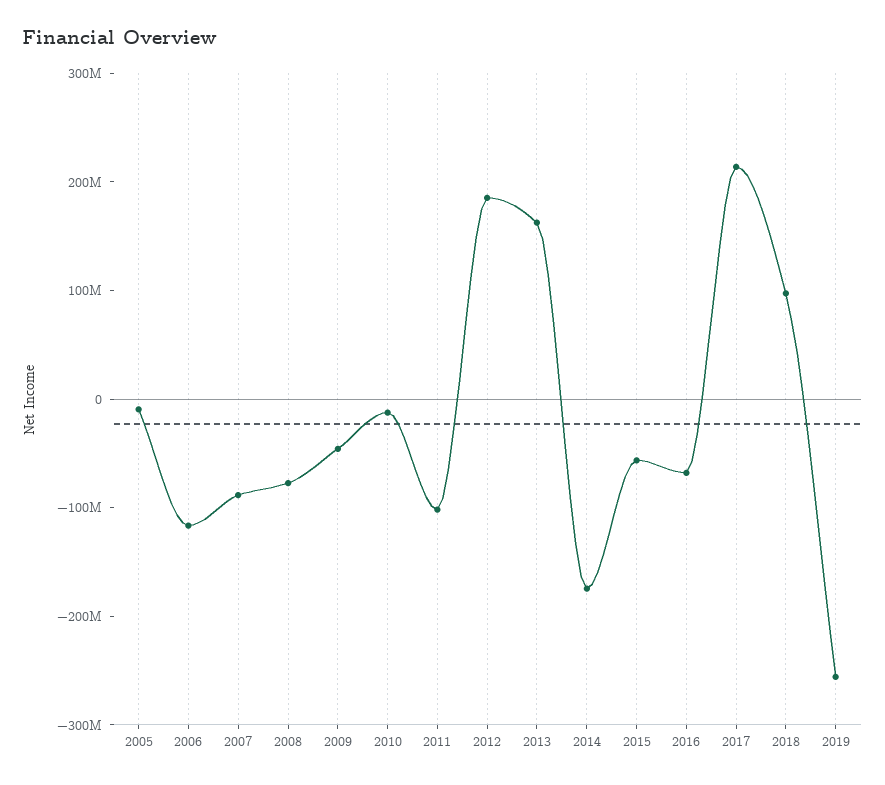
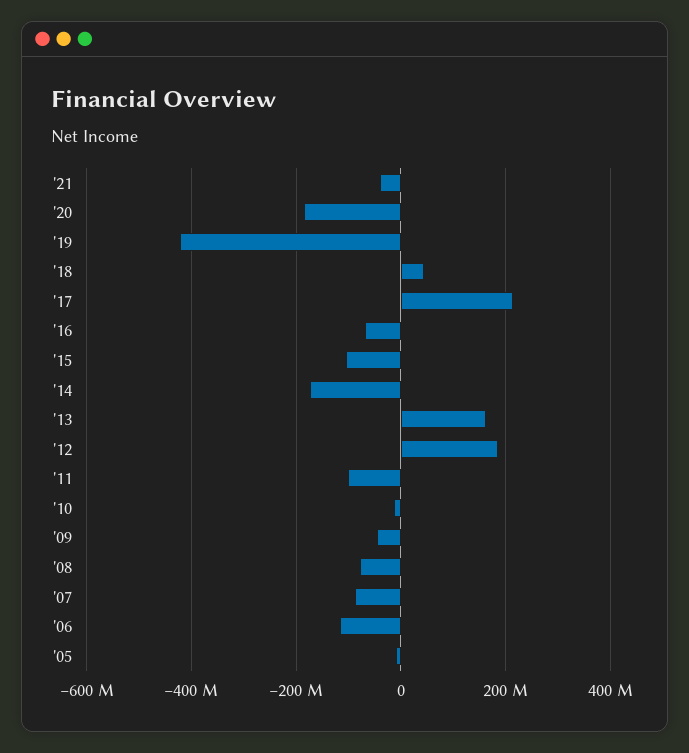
2015: -60000000 -> -100000000
2018: 100000000 -> 40000000
2019: -260000000 -> -420000000
'21: none -> -40000000
'20: none -> -180000000

